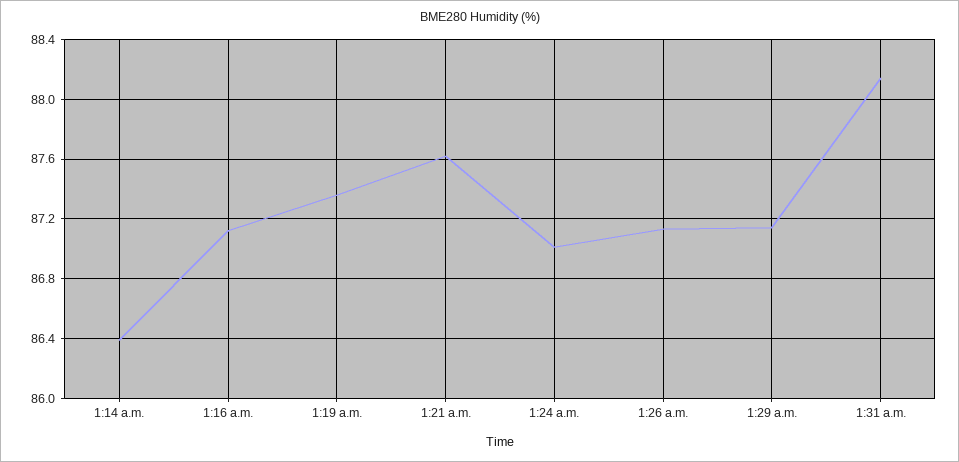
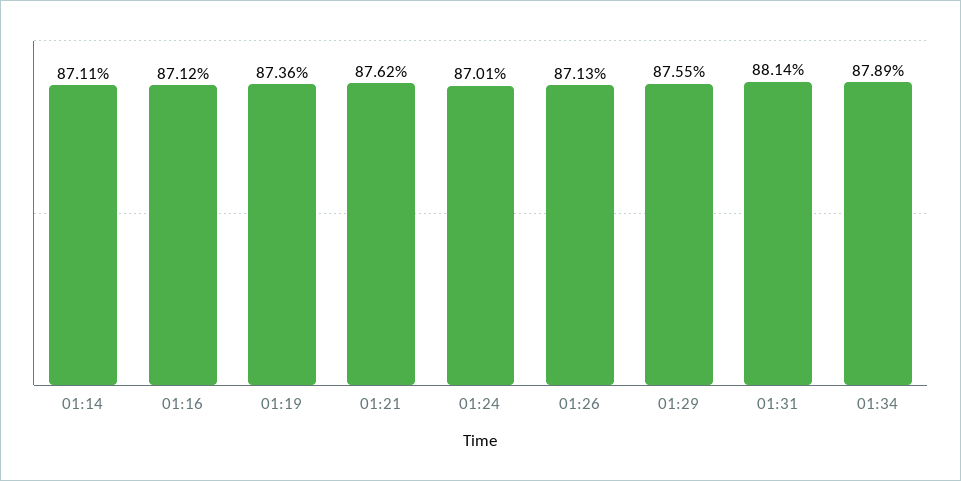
1:14 a.m.: 86.4 -> 87.11
1:29 a.m.: 87.15 -> 87.55
01:34: none -> 87.89

